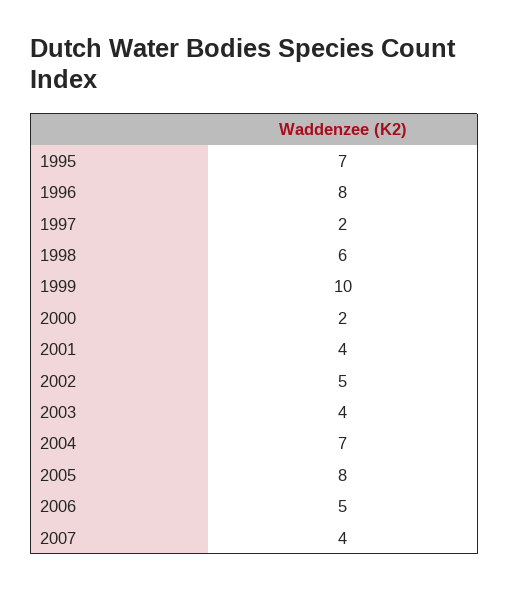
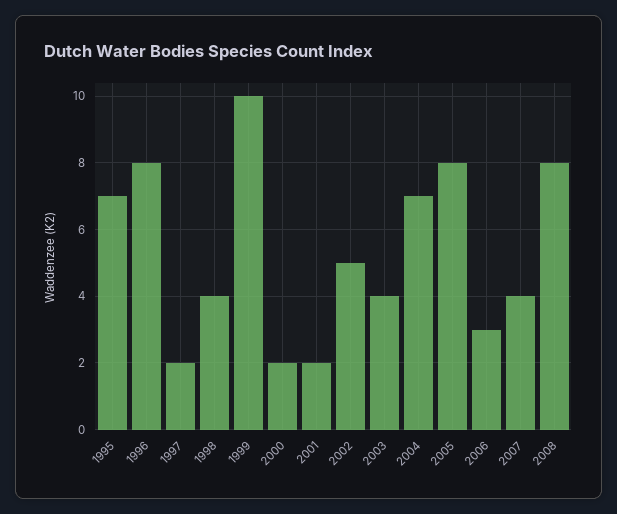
1998: 6 -> 4
2001: 4 -> 2
2006: 5 -> 3
2008: none -> 8

